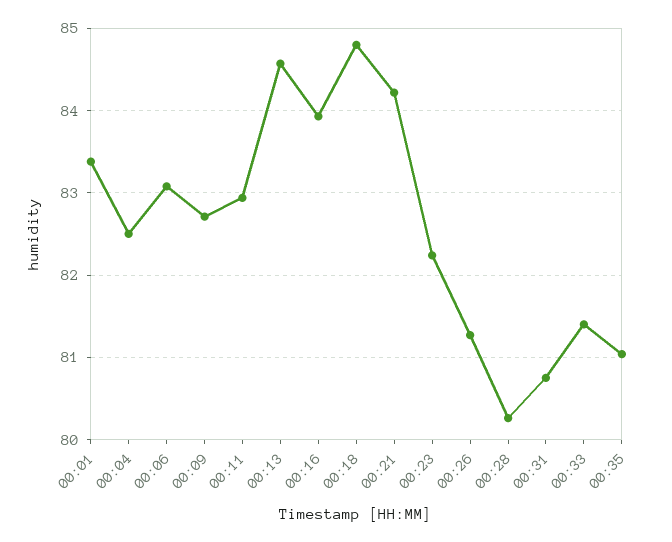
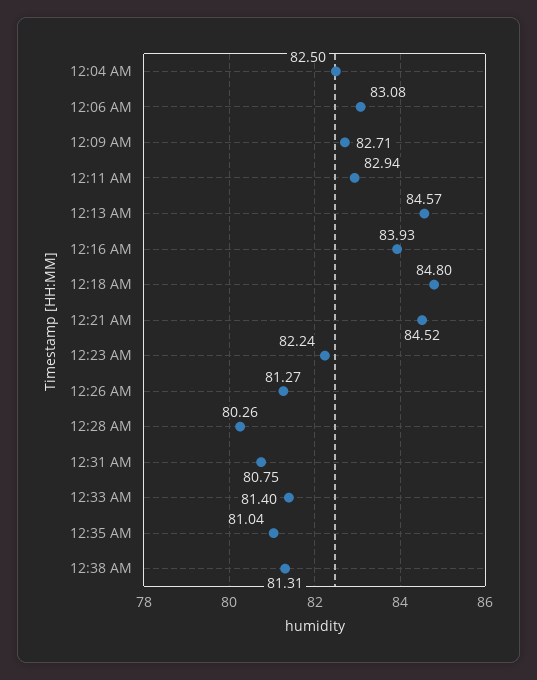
00:01: 83.4 -> none
00:21: 84.2 -> 84.52
12:38 AM: none -> 81.31

